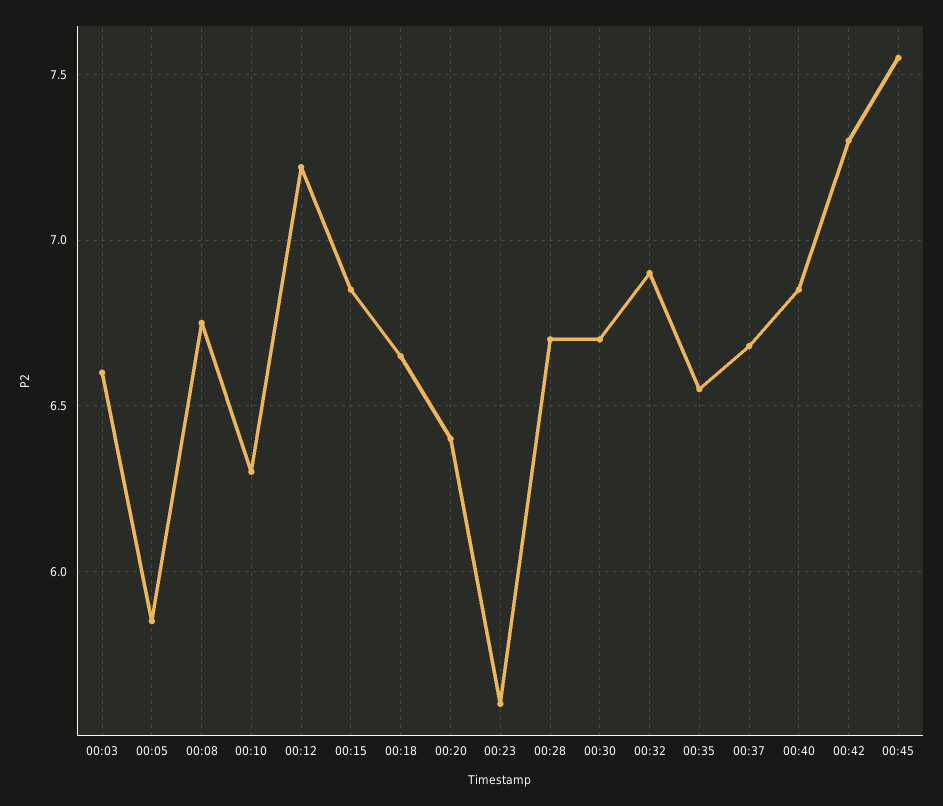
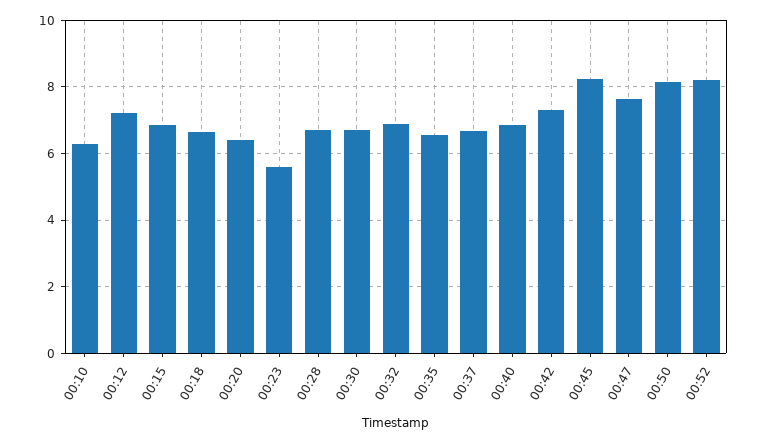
00:03: 6.6 -> none
00:05: 5.85 -> none
00:08: 6.75 -> none
00:45: 7.55 -> 8.2
00:47: none -> 7.6
00:50: none -> 8.2
00:52: none -> 8.2

